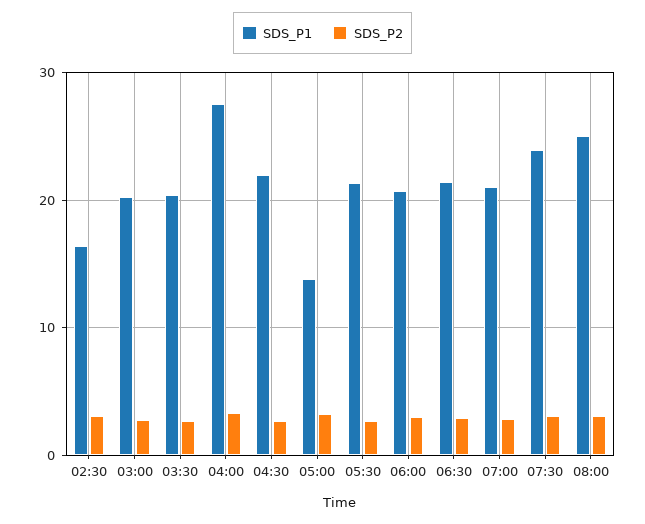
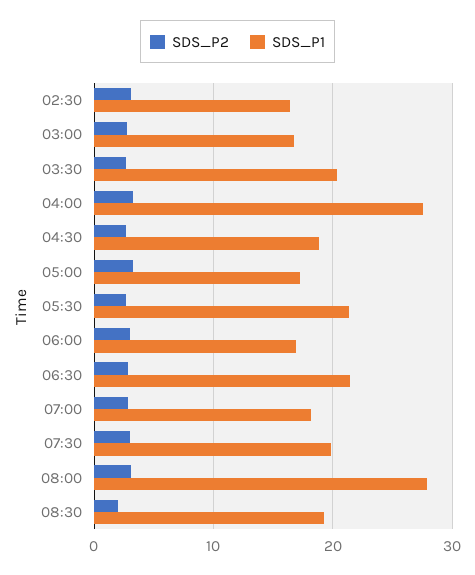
SDS_P1, 03:00: 20 -> 17
SDS_P1, 04:30: 22 -> 19
SDS_P1, 05:00: 14 -> 17
SDS_P1, 06:00: 21 -> 17
SDS_P1, 07:00: 21 -> 18
SDS_P1, 07:30: 24 -> 20
SDS_P1, 08:00: 25 -> 28
SDS_P2, 08:30: none -> 2
SDS_P1, 08:30: none -> 19

